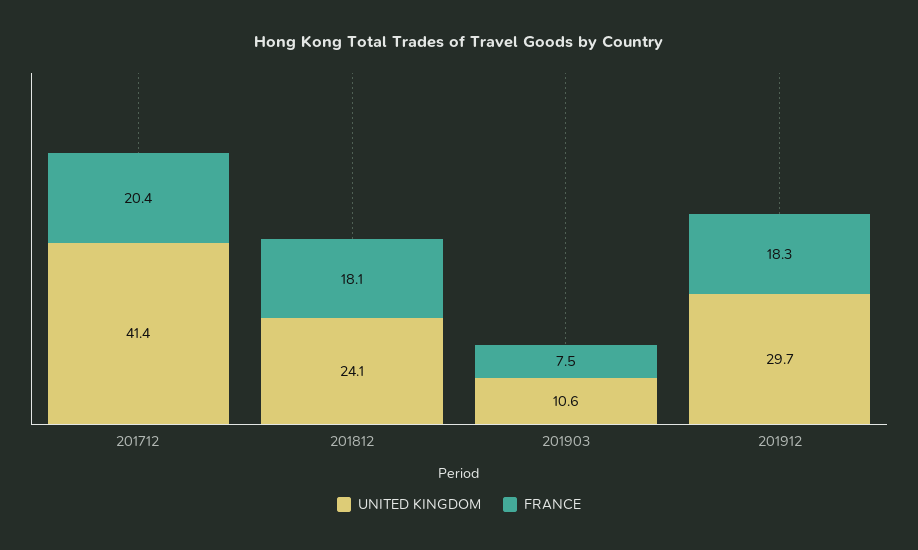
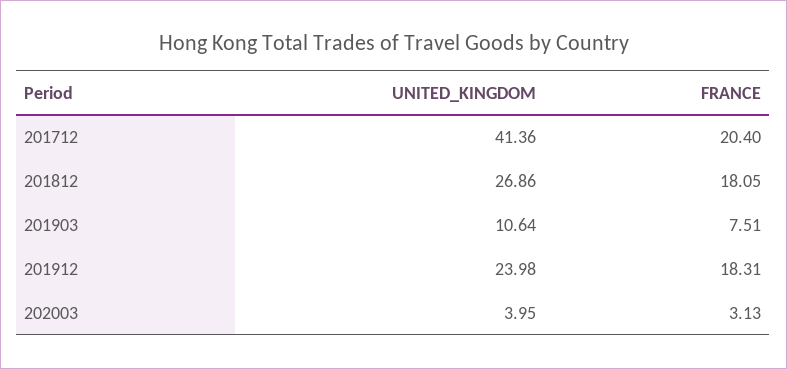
UNITED KINGDOM, 201812: 24.1 -> 26.86
UNITED KINGDOM, 201912: 29.7 -> 23.98
UNITED KINGDOM, 202003: none -> 3.95
FRANCE, 202003: none -> 3.13

